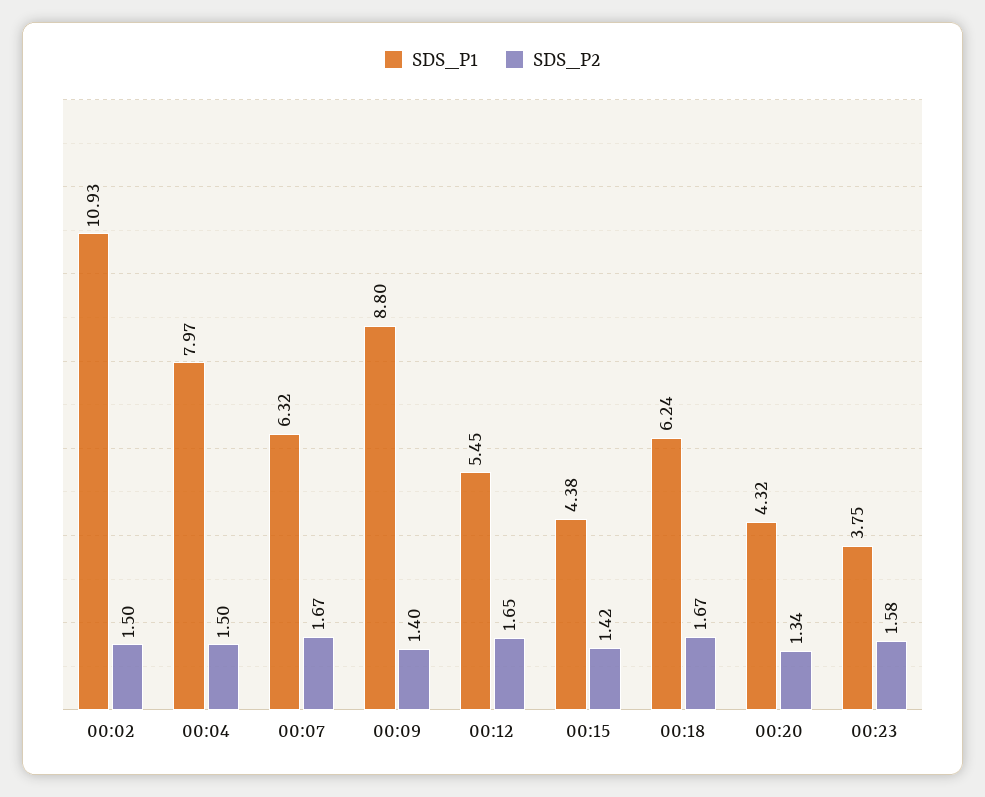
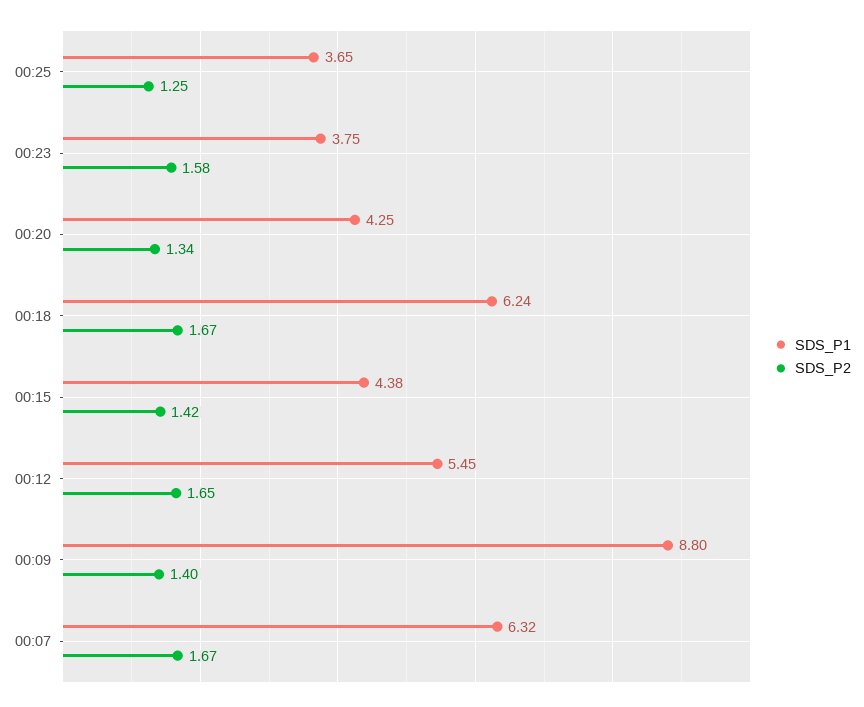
SDS_P1, 00:02: 10.93 -> none
SDS_P2, 00:02: 1.5 -> none
SDS_P1, 00:04: 7.97 -> none
SDS_P2, 00:04: 1.5 -> none
SDS_P1, 00:20: 4.32 -> 4.25
SDS_P1, 00:25: none -> 3.65
SDS_P2, 00:25: none -> 1.25

